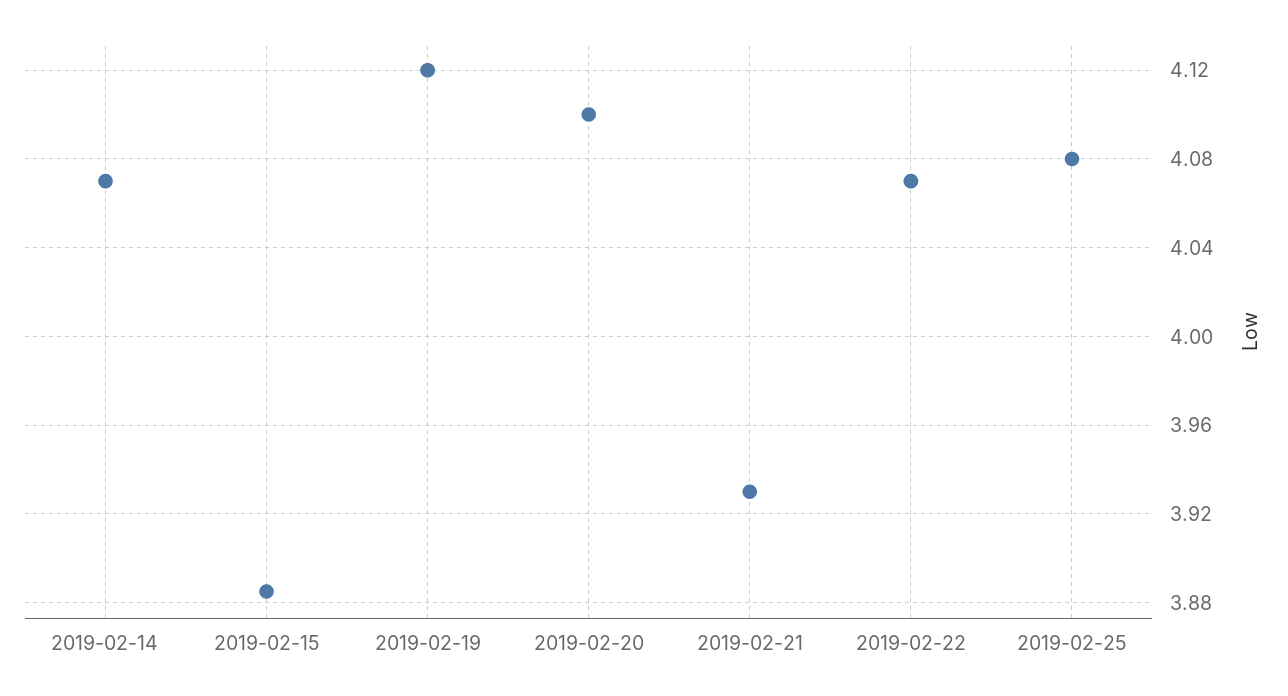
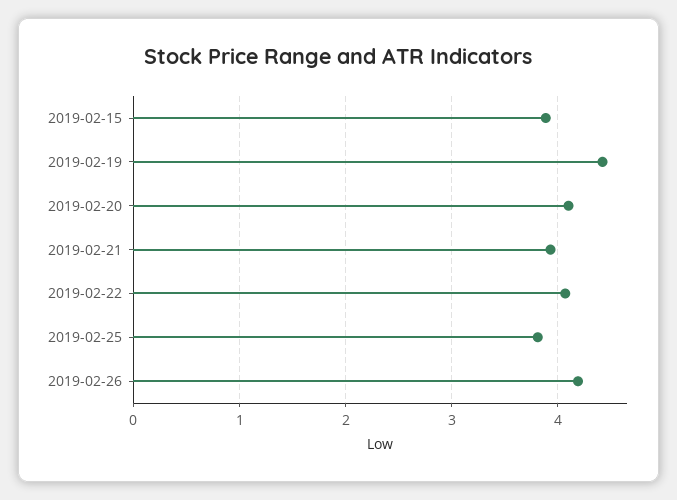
2019-02-14: 4.07 -> none
2019-02-19: 4.12 -> 4.4
2019-02-25: 4.08 -> 3.8
2019-02-26: none -> 4.2

